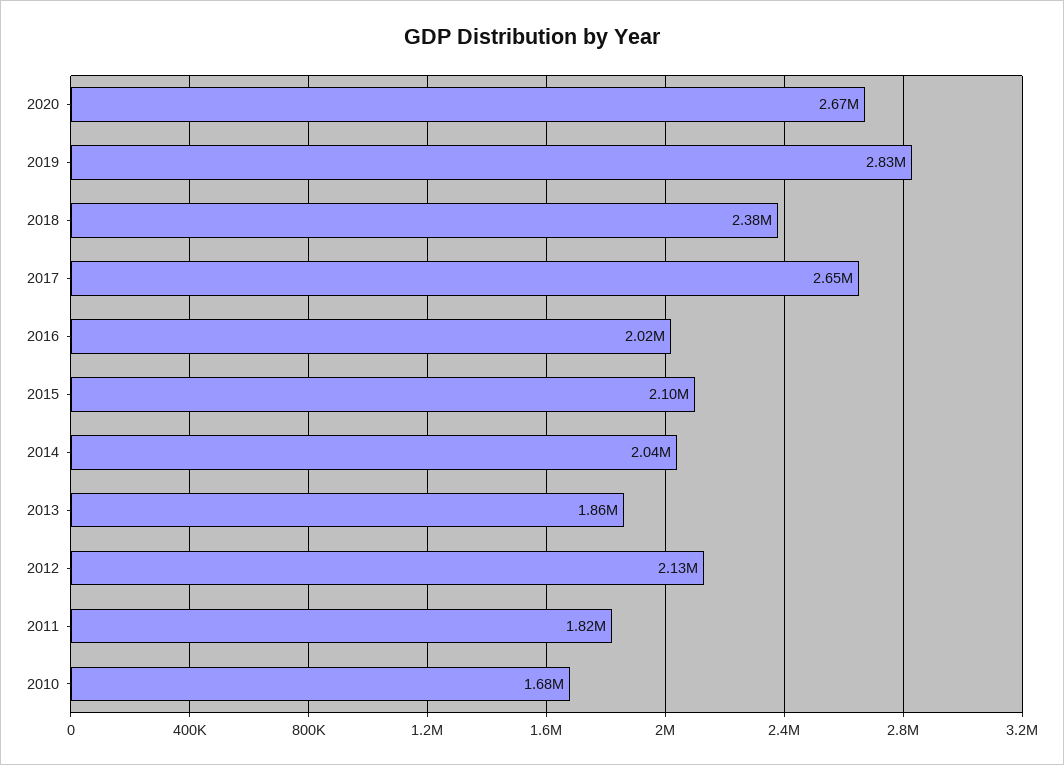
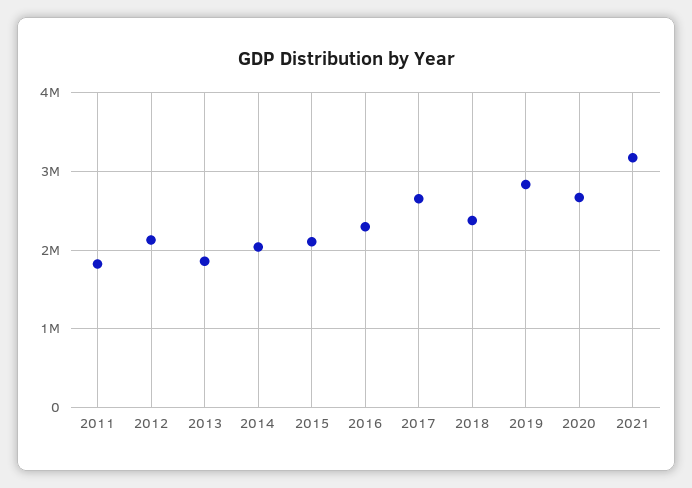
2016: 2020000 -> 2300000
2010: 1680000 -> none
2021: none -> 3200000

